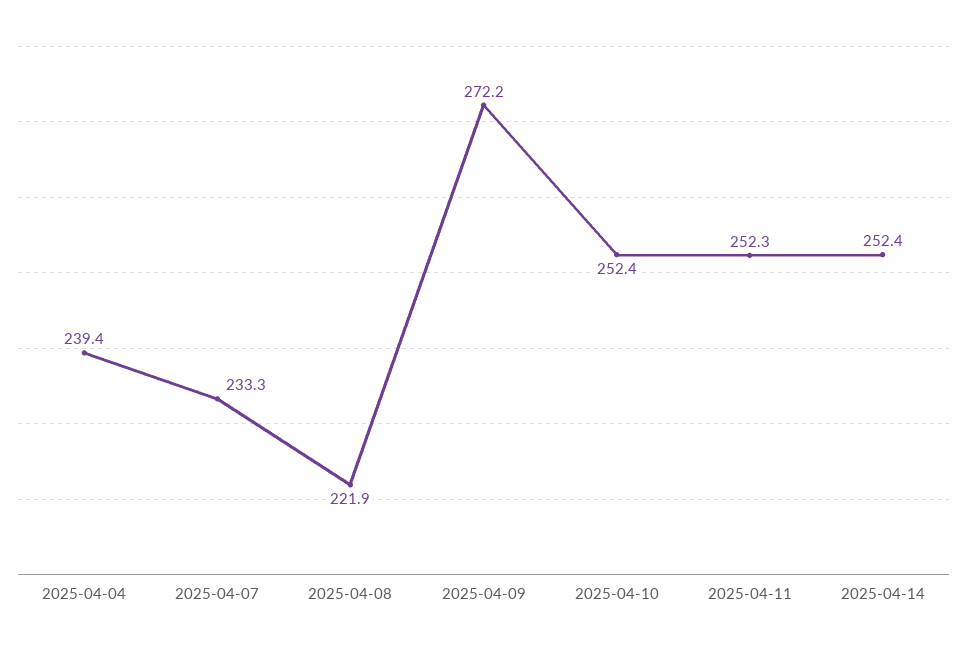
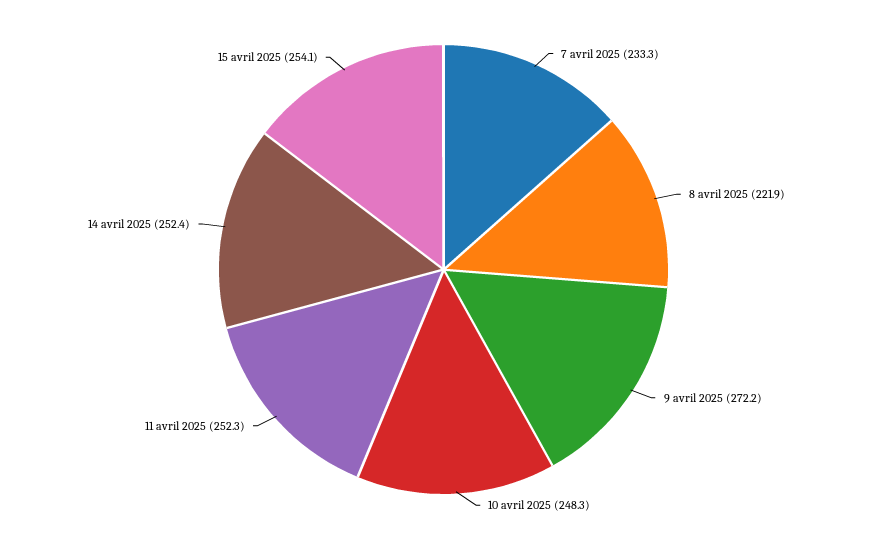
2025-04-04: 239.4 -> none
2025-04-10: 252.4 -> 248.3
15 avril 2025: none -> 254.1

